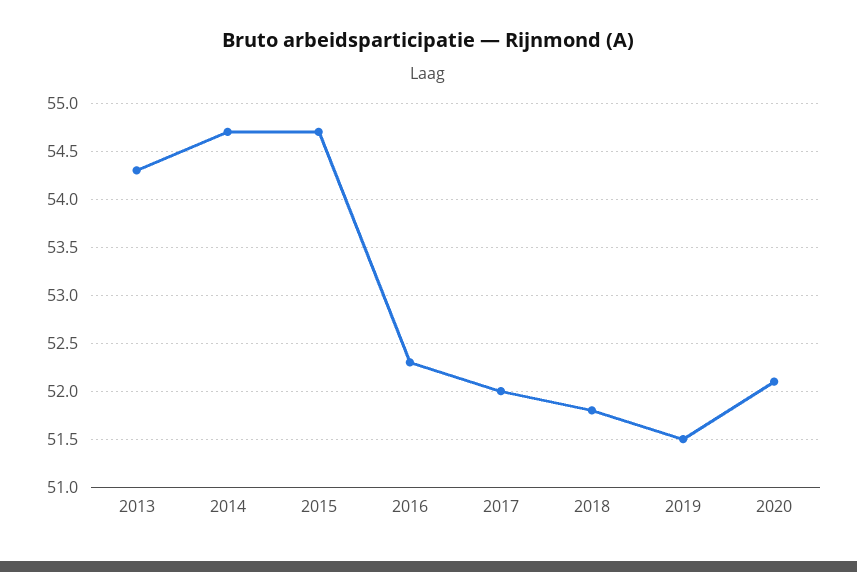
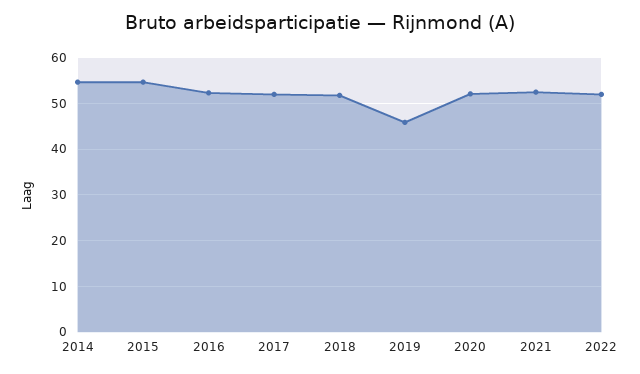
2013: 54.3 -> none
2019: 51.5 -> 46
2021: none -> 52
2022: none -> 52

